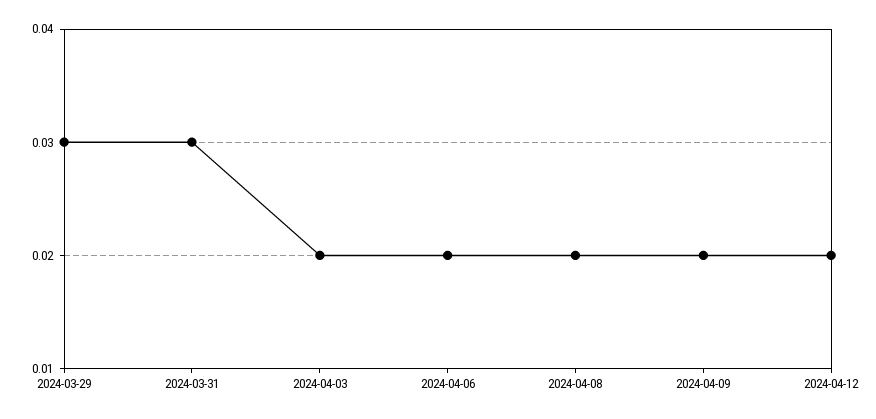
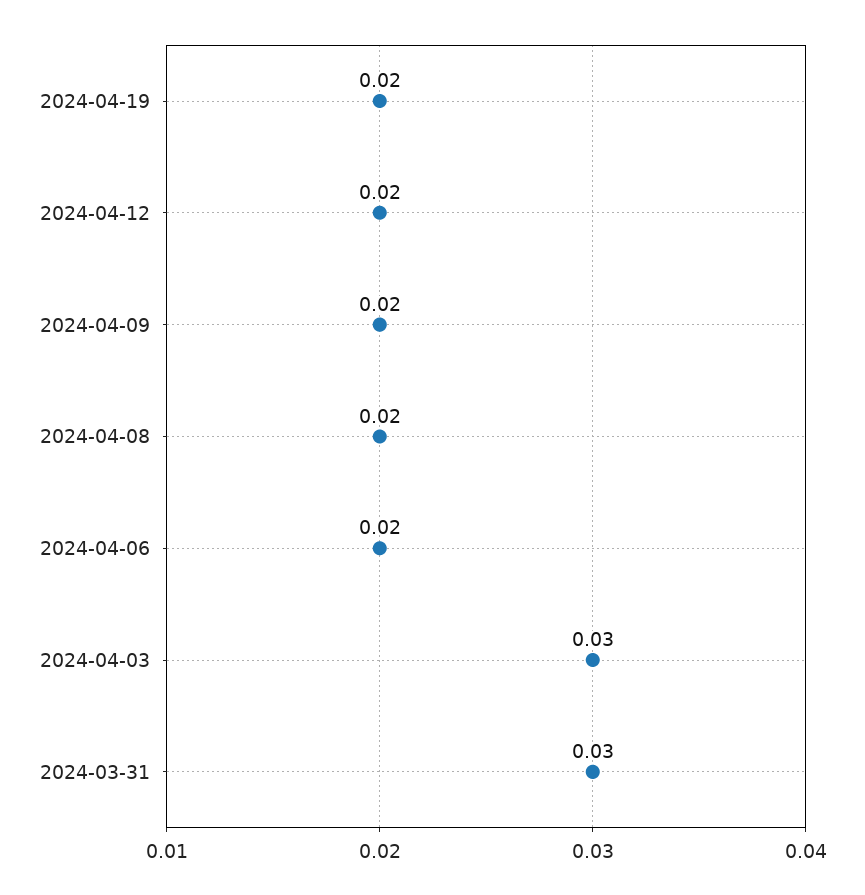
2024-03-29: 0.03 -> none
2024-04-03: 0.02 -> 0.03
2024-04-19: none -> 0.02

